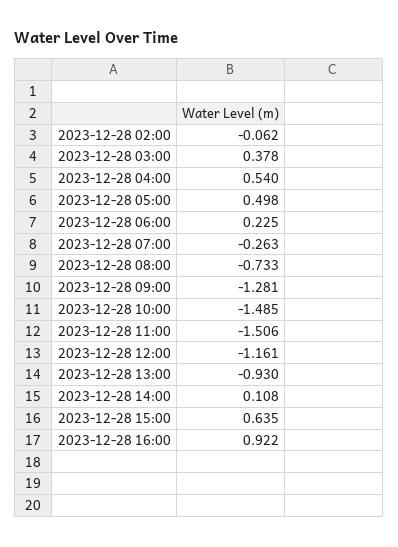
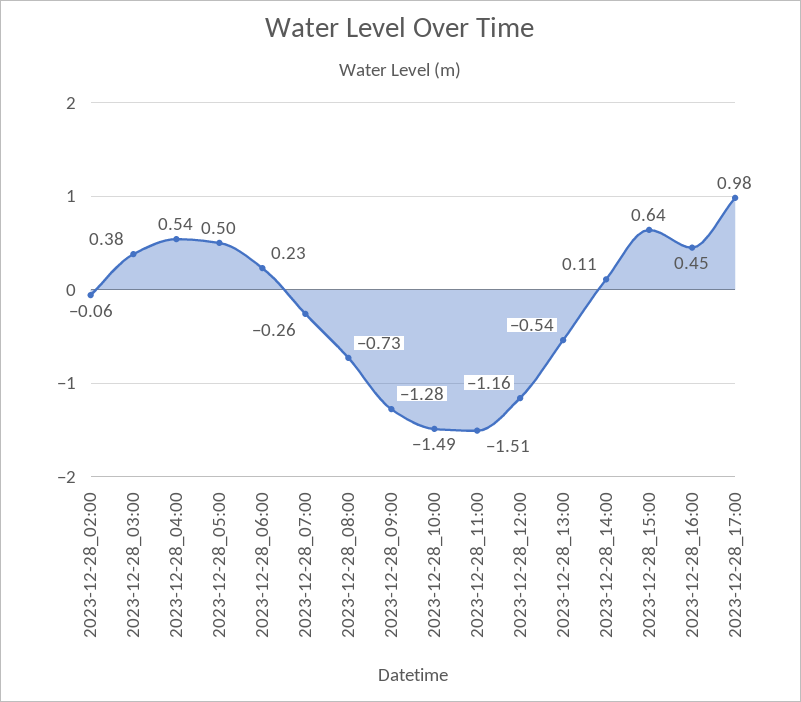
2023-12-28 13:00: -0.93 -> -0.54
2023-12-28 16:00: 0.922 -> 0.45
2023-12-28_17:00: none -> 0.98

